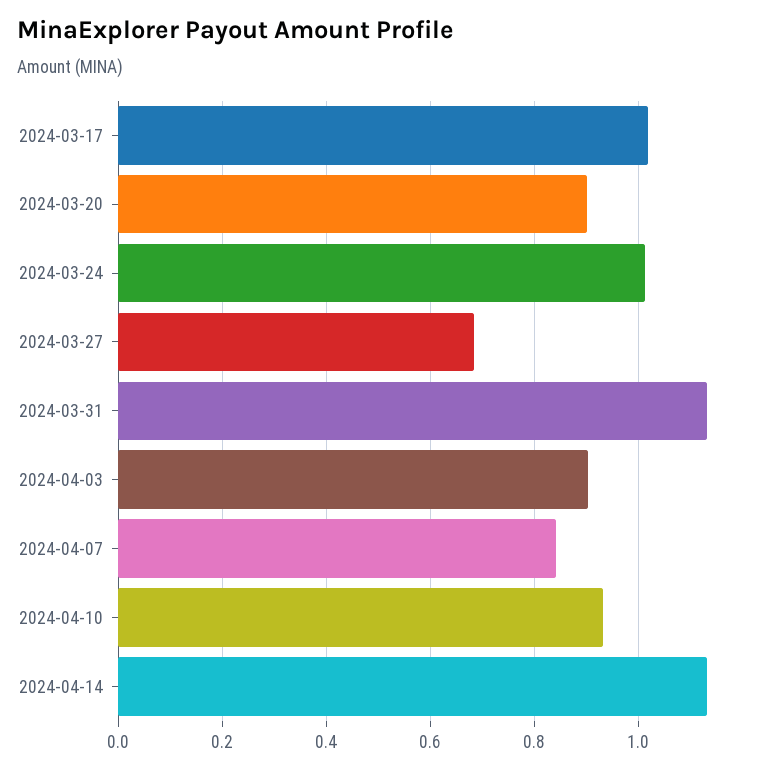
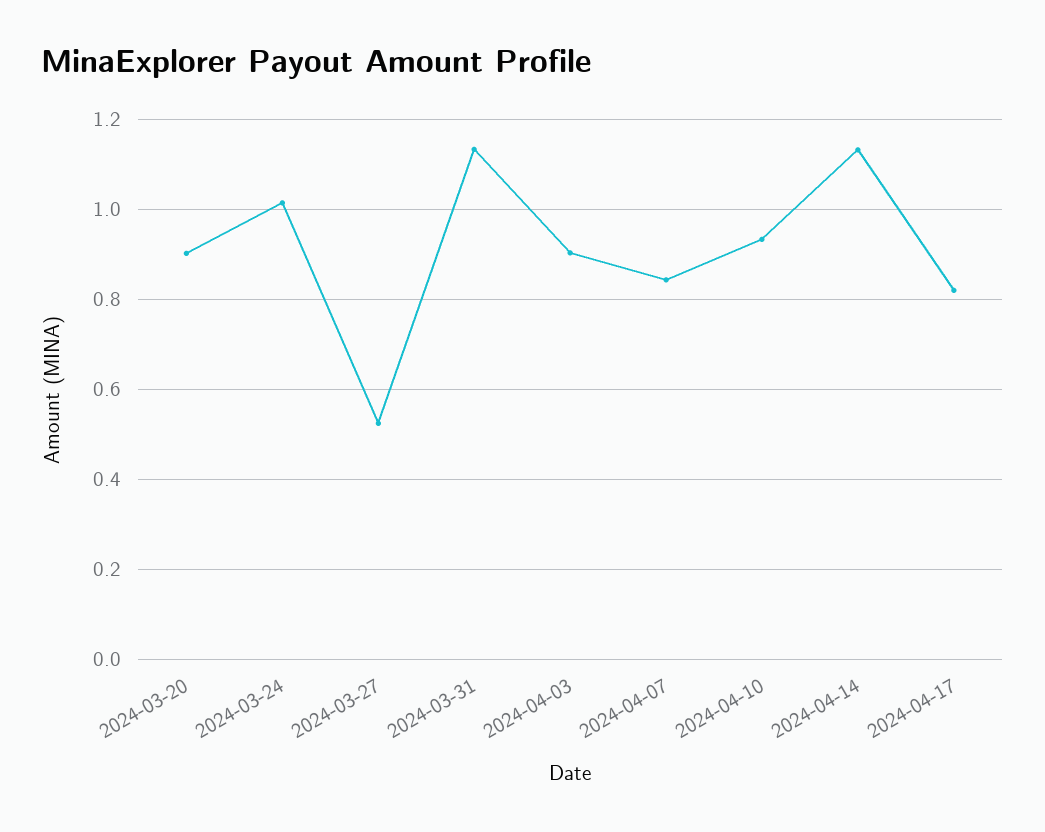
2024-03-17: 1.02 -> none
2024-03-27: 0.68 -> 0.52
2024-04-17: none -> 0.82

